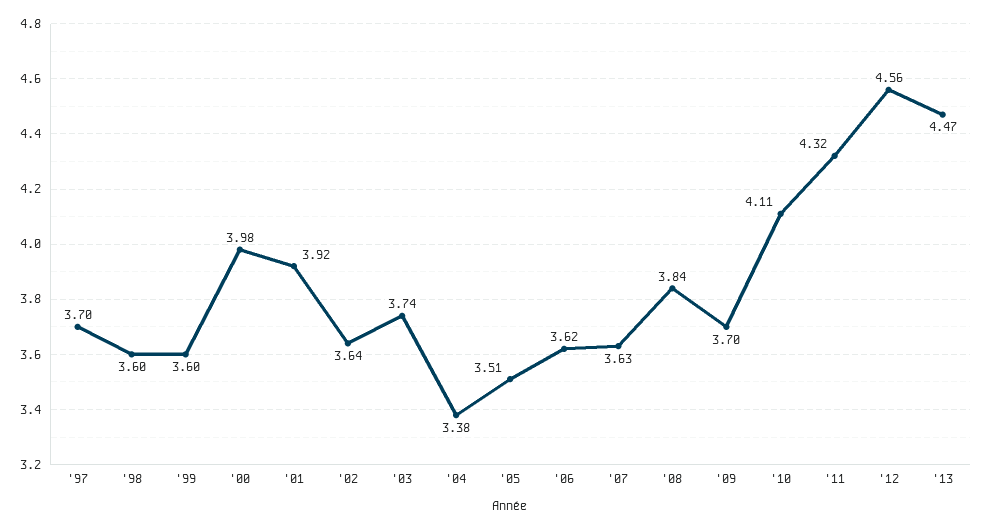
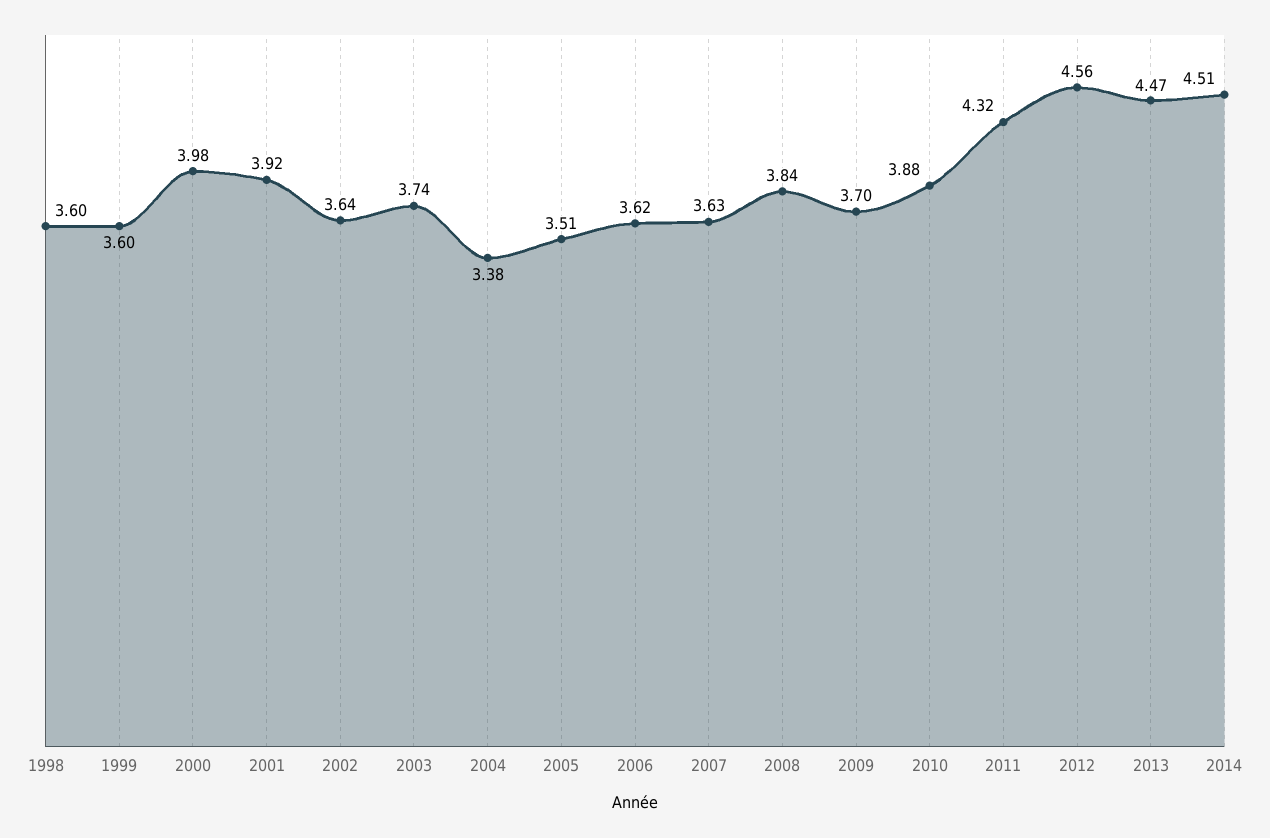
'97: 3.7 -> none
'10: 4.11 -> 3.88
2014: none -> 4.51

